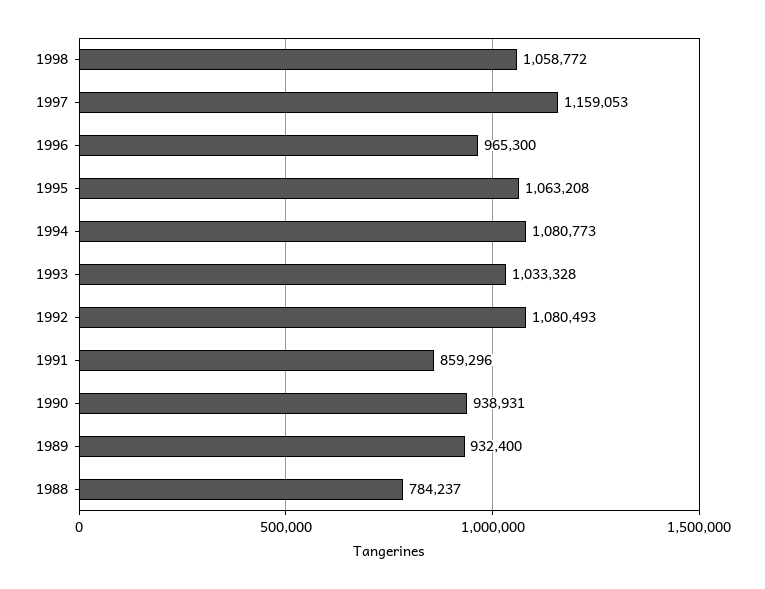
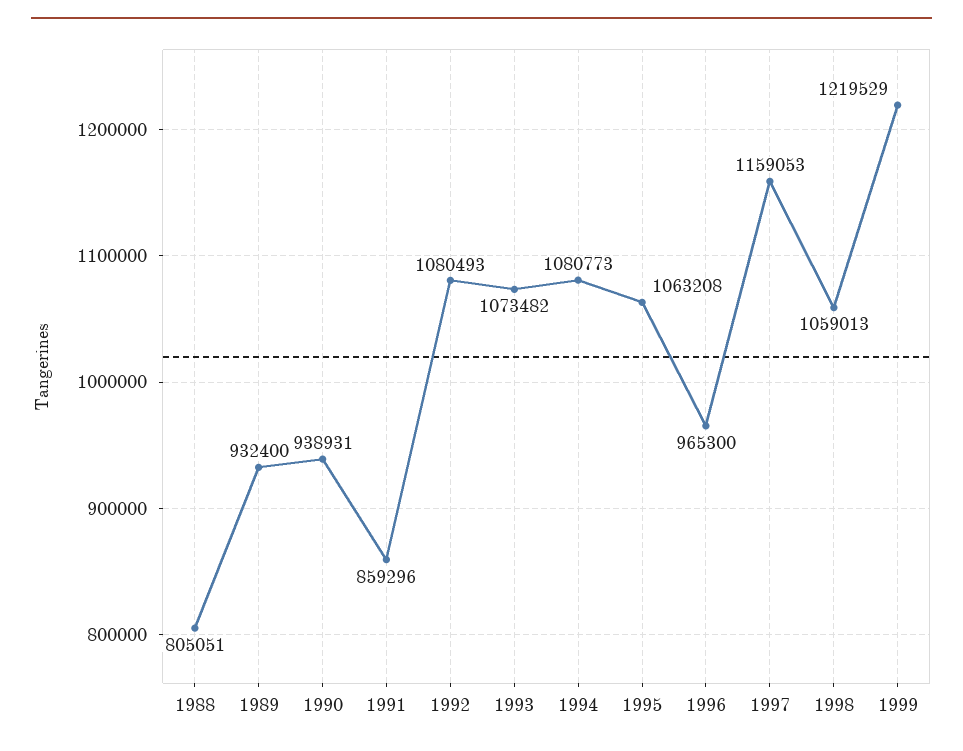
1998: 1058772 -> 1059013
1993: 1033328 -> 1073482
1988: 784237 -> 805051
1999: none -> 1219529

